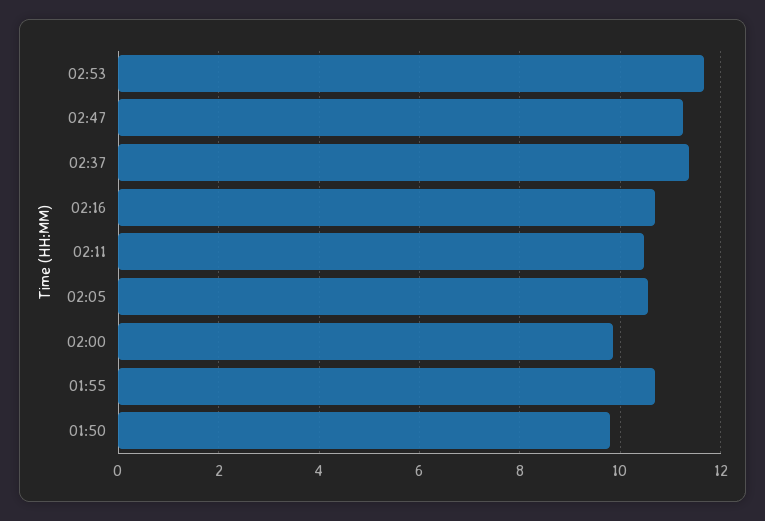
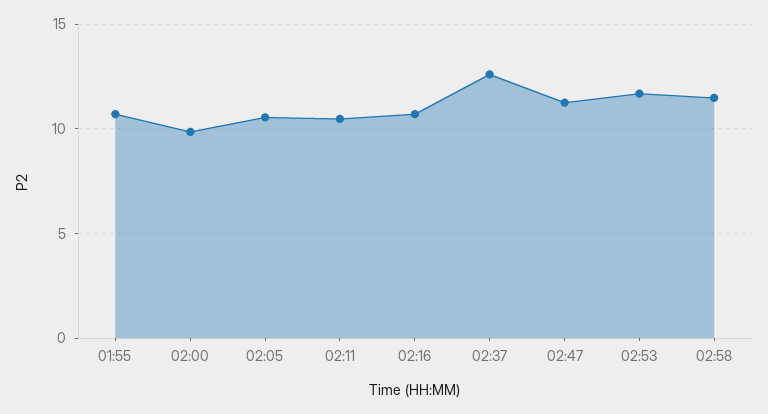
02:37: 11.4 -> 12.5
01:50: 9.8 -> none
02:58: none -> 11.5

